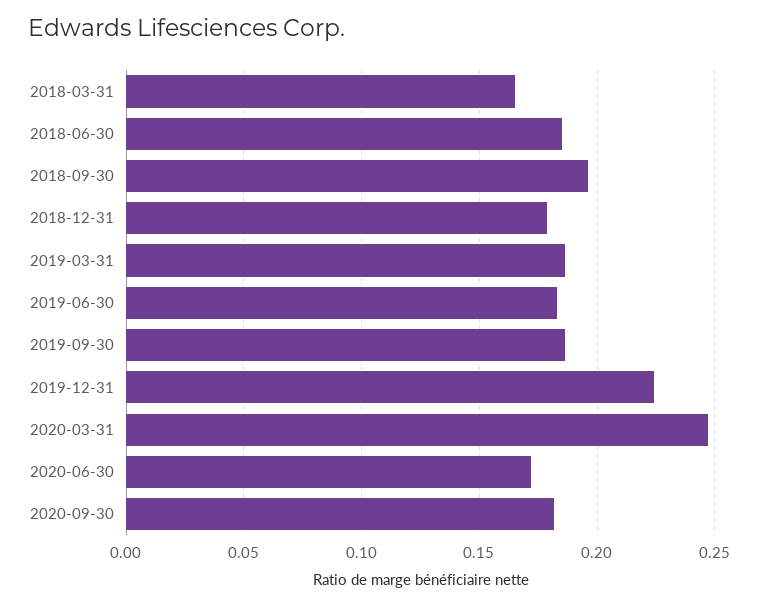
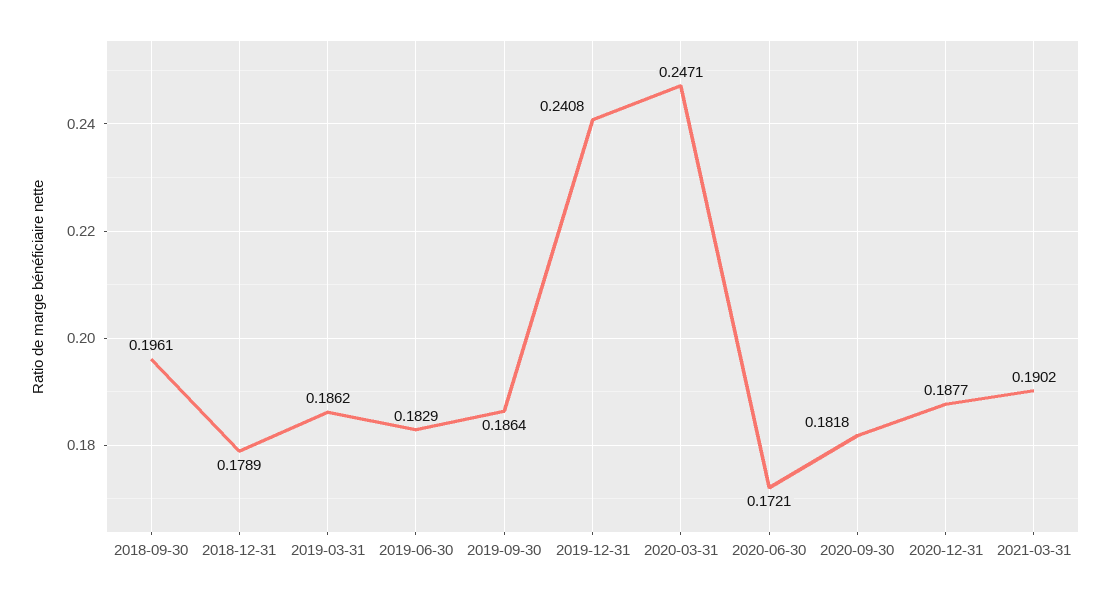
2018-03-31: 0.165 -> none
2018-06-30: 0.185 -> none
2019-12-31: 0.225 -> 0.2408
2020-12-31: none -> 0.1877
2021-03-31: none -> 0.1902

